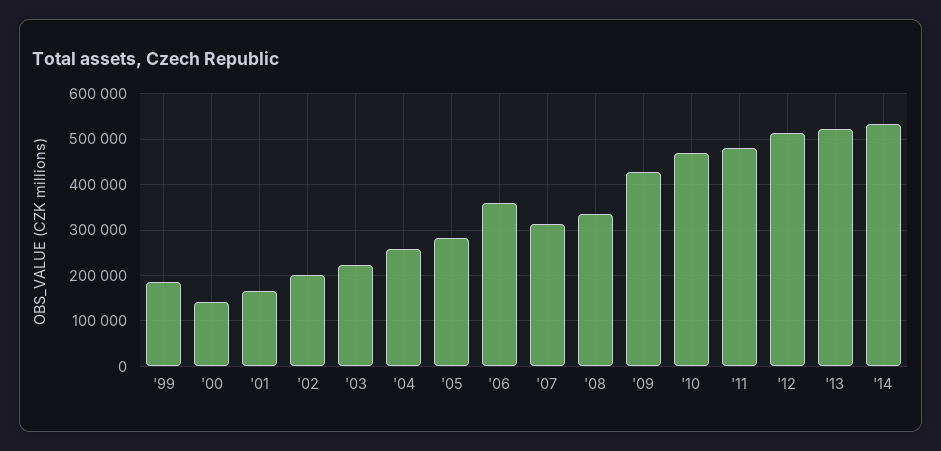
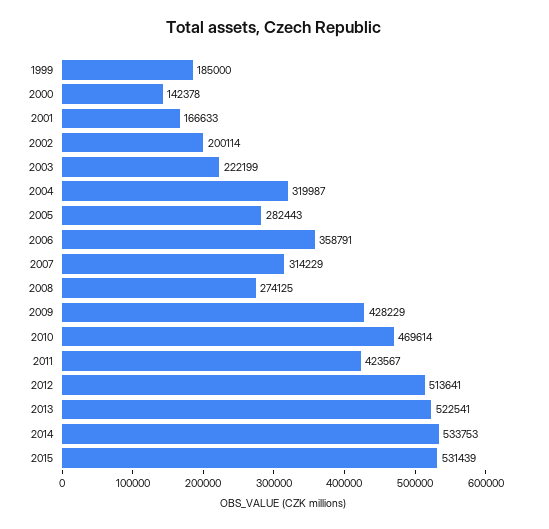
'04: 260000 -> 319987
'08: 340000 -> 274125
'11: 480000 -> 423567
2015: none -> 531439

